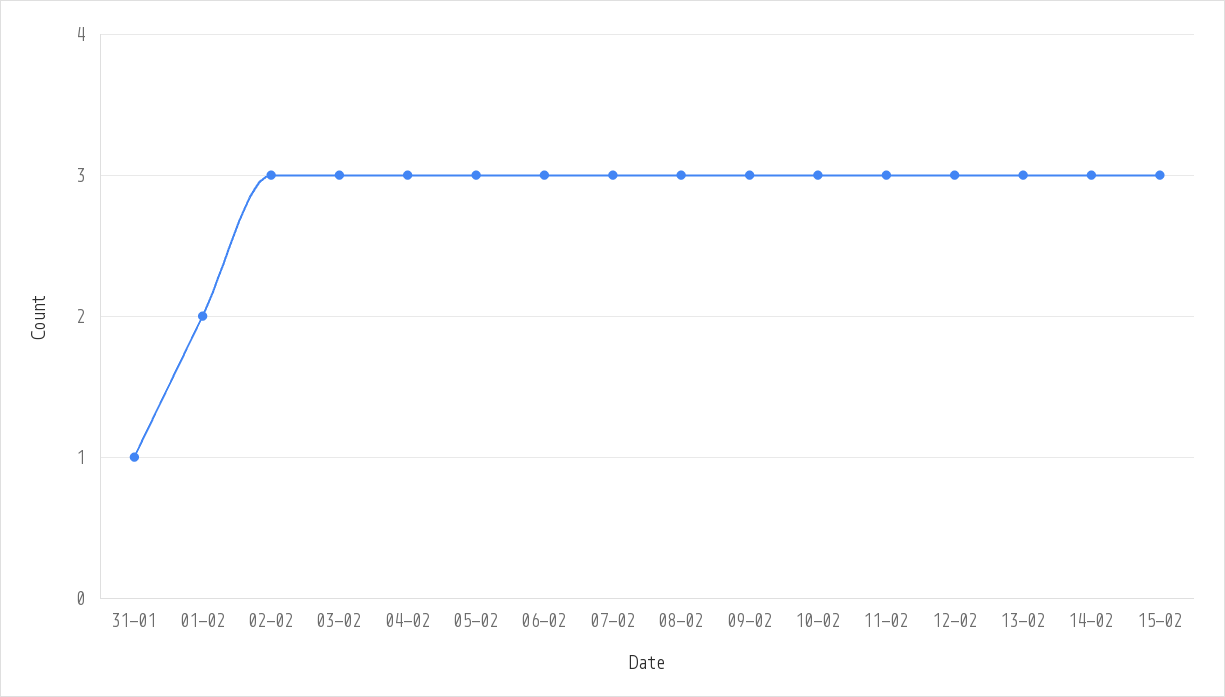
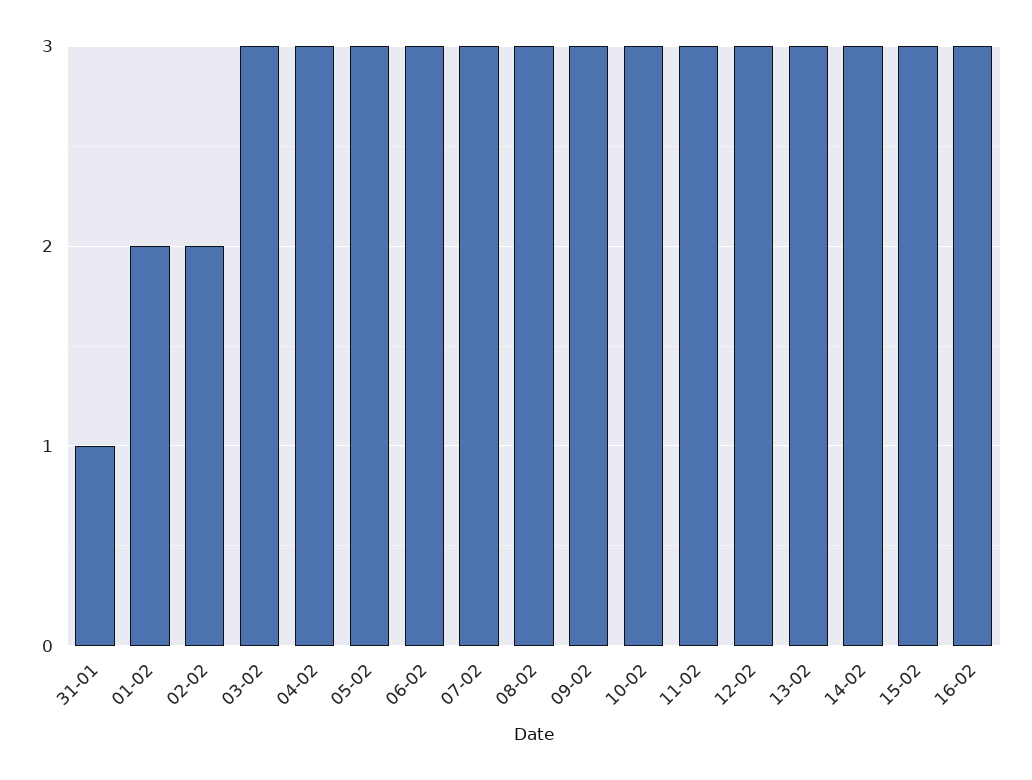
02-02: 3 -> 2
16-02: none -> 3

